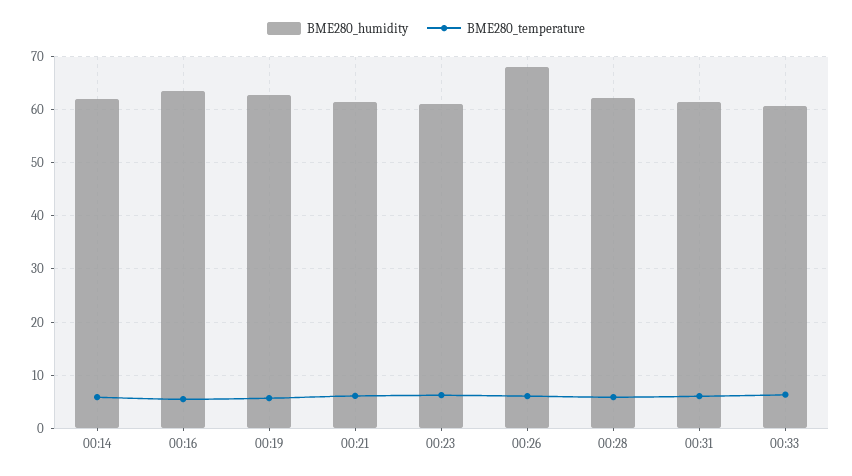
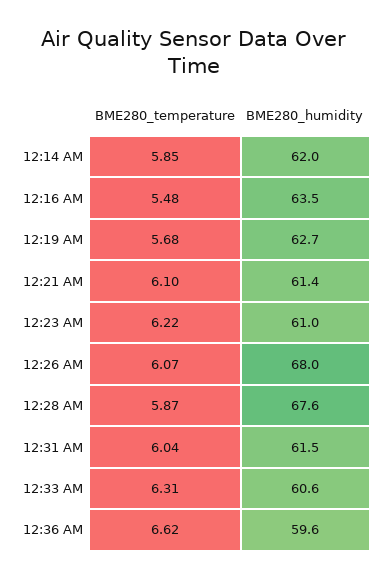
BME280_humidity, 00:28: 62 -> 67.6
BME280_temperature, 12:36 AM: none -> 6.62
BME280_humidity, 12:36 AM: none -> 59.6

